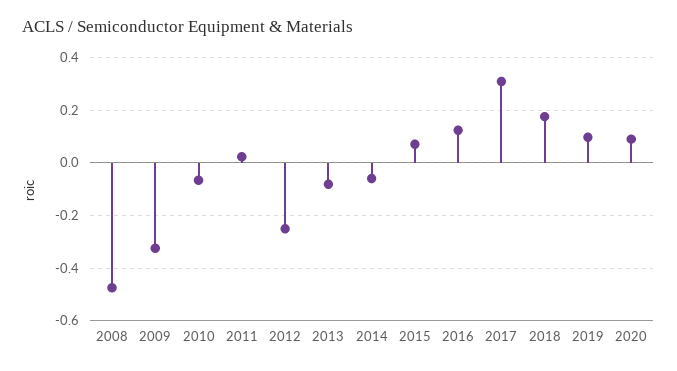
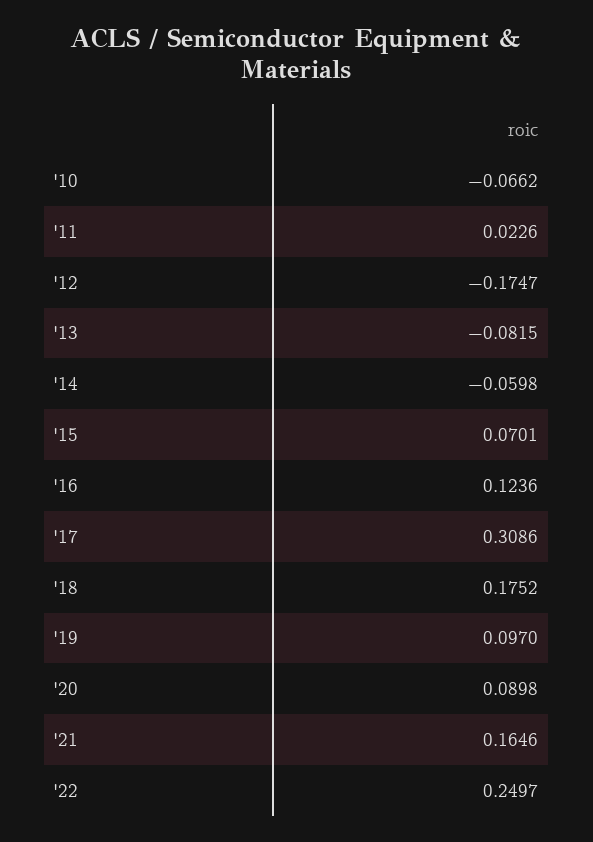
2008: -0.475 -> none
2009: -0.325 -> none
2012: -0.25 -> -0.1747
'21: none -> 0.1646
'22: none -> 0.2497

